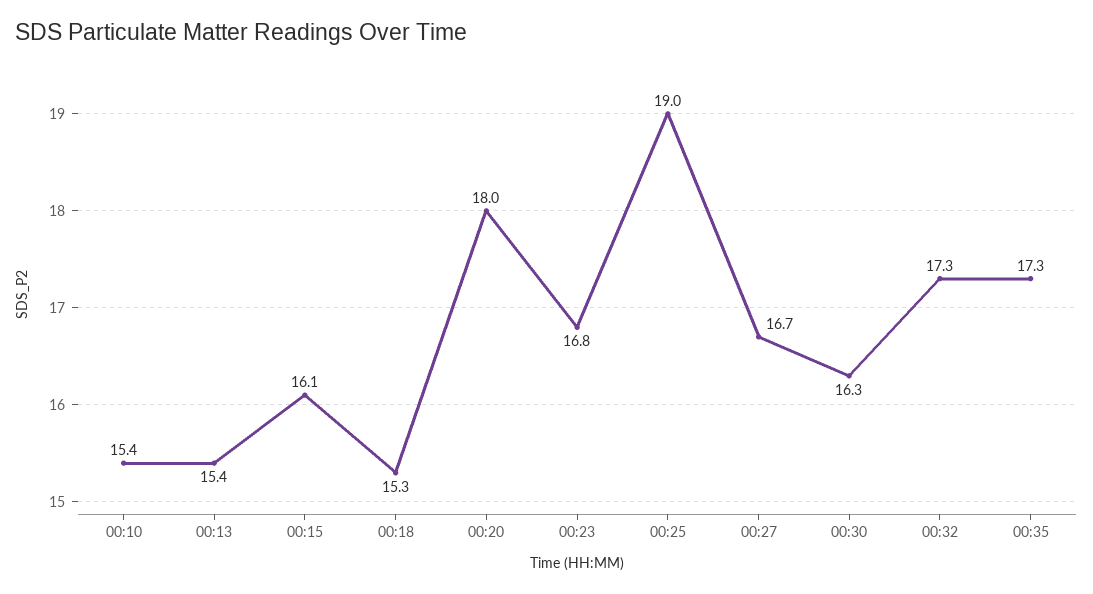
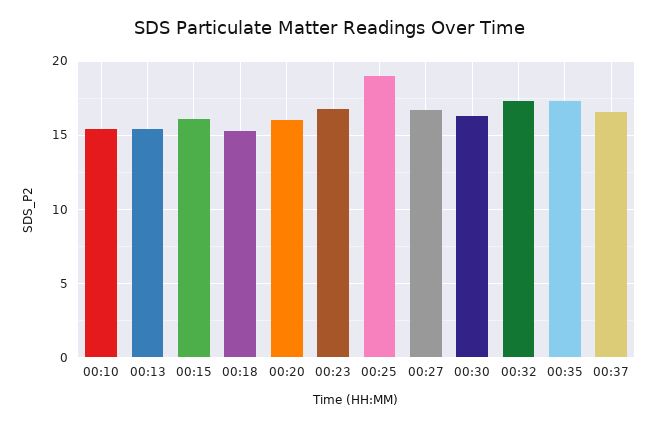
00:20: 18 -> 16
00:37: none -> 16.5

